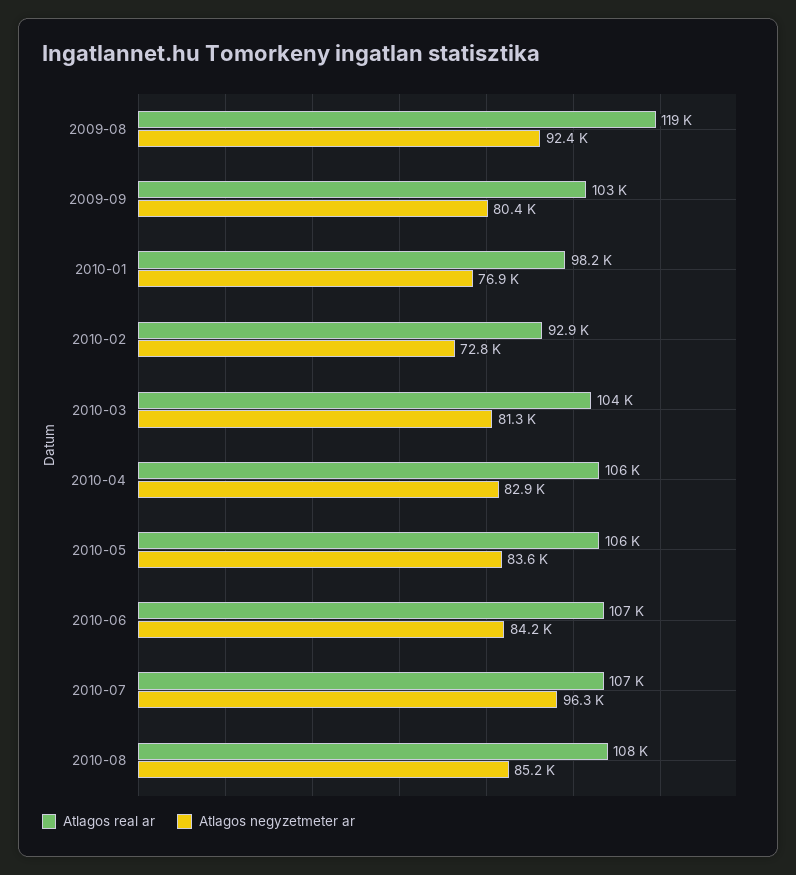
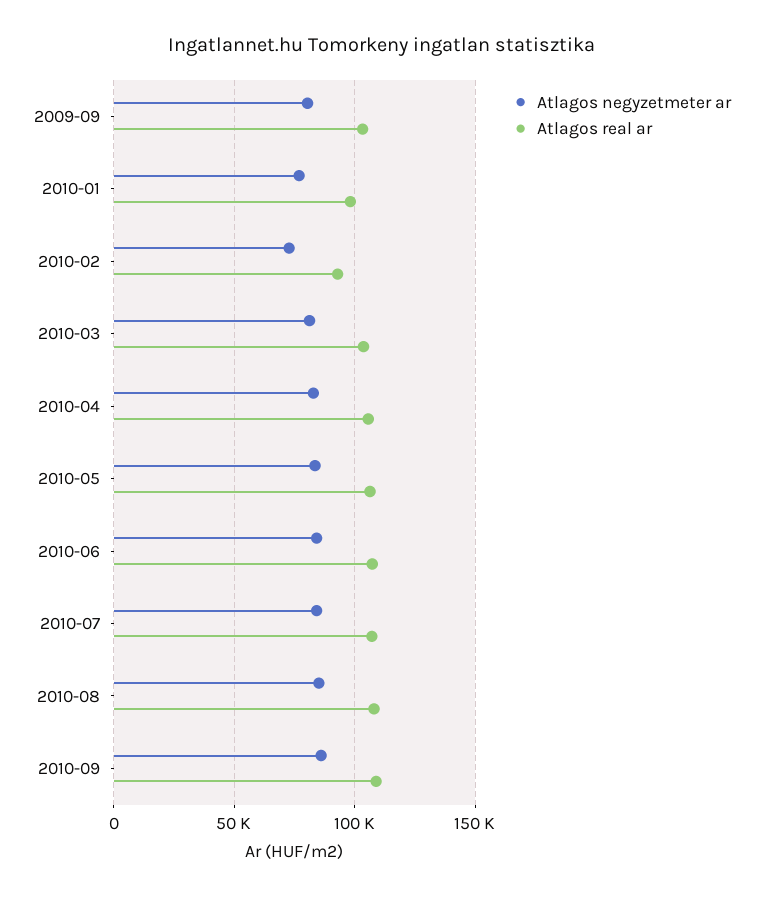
Atlagos real ar, 2009-08: 119000 -> none
Atlagos negyzetmeter ar, 2009-08: 92400 -> none
Atlagos negyzetmeter ar, 2010-07: 96300 -> 85000
Atlagos negyzetmeter ar, 2010-09: none -> 85000
Atlagos real ar, 2010-09: none -> 110000

